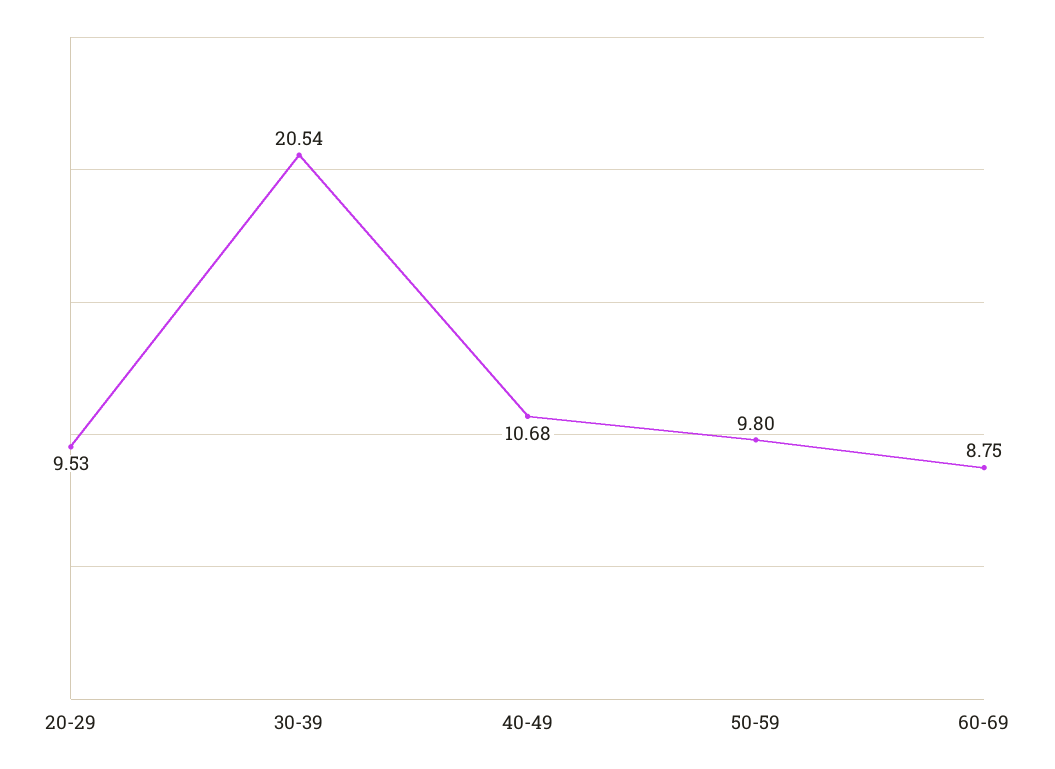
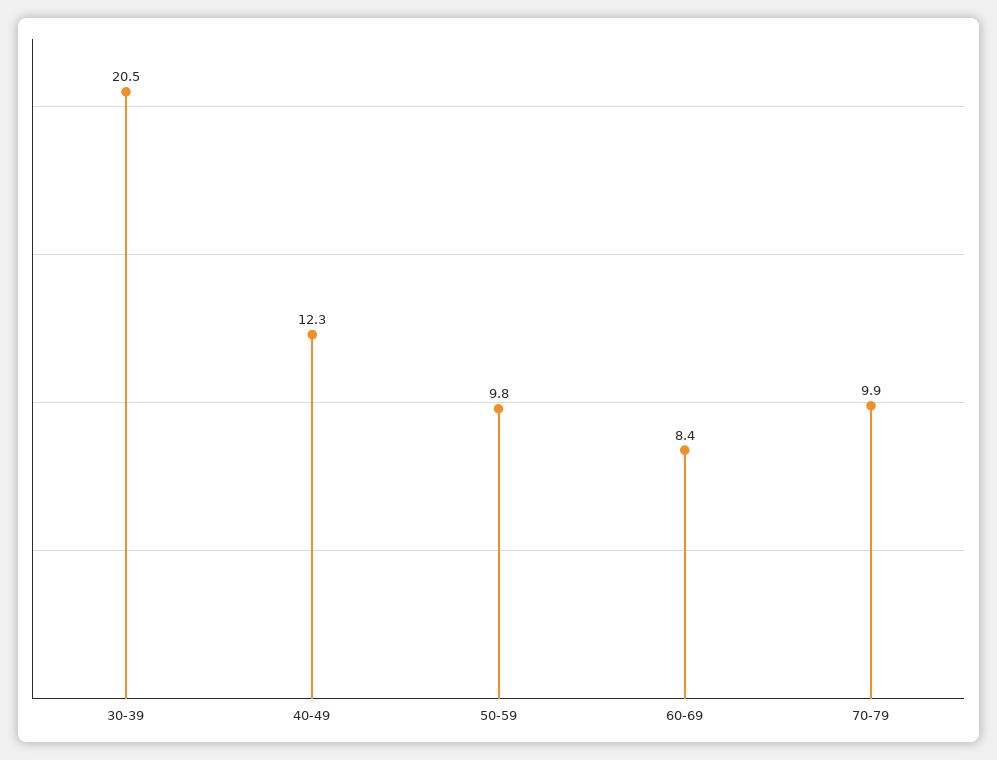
20-29: 9.53 -> none
40-49: 10.68 -> 12.3
60-69: 8.75 -> 8.4
70-79: none -> 9.9

